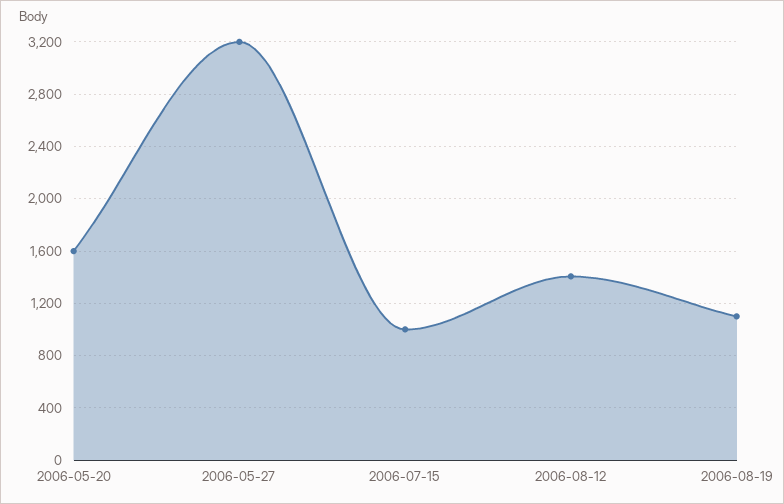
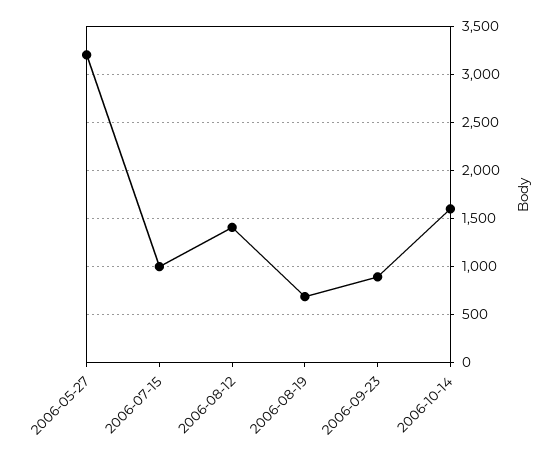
2006-05-20: 1600 -> none
2006-08-19: 1100 -> 700
2006-09-23: none -> 900
2006-10-14: none -> 1600

